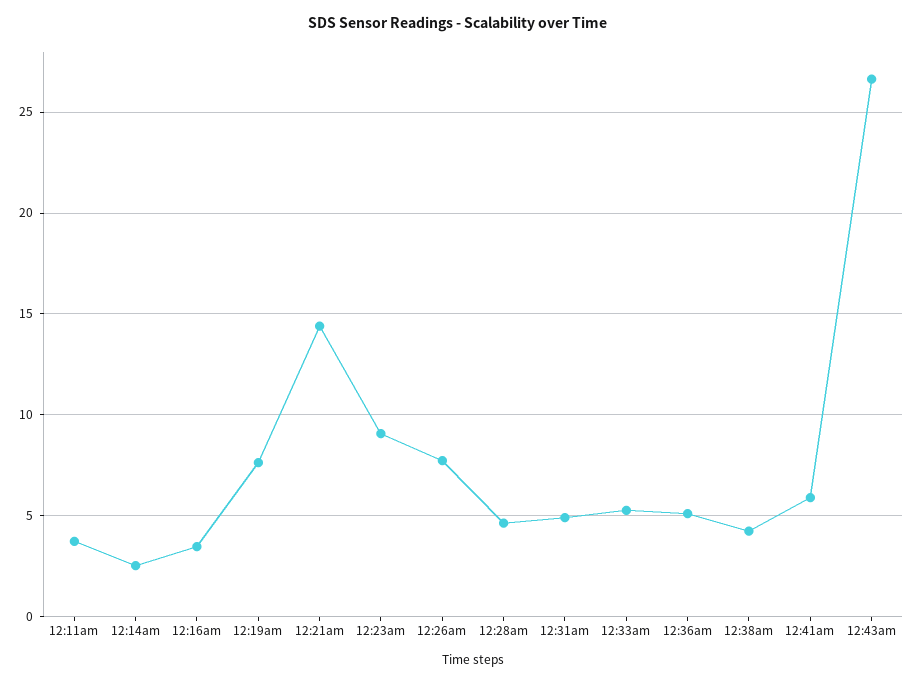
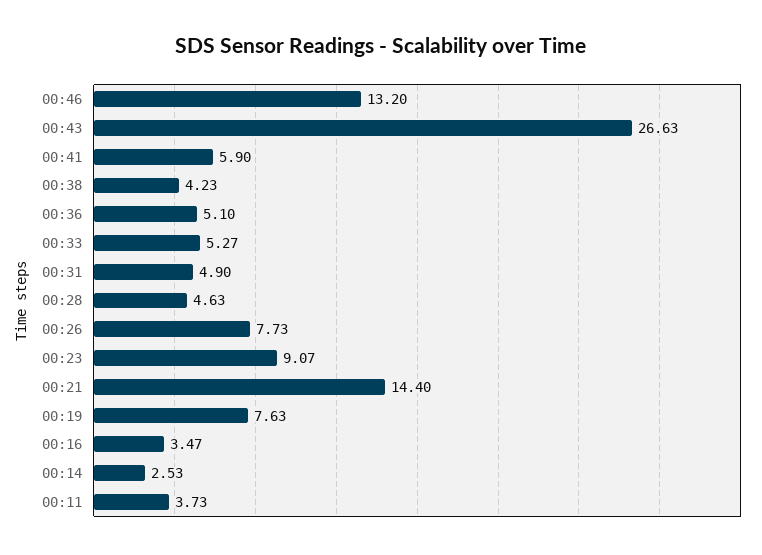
00:46: none -> 13.2

